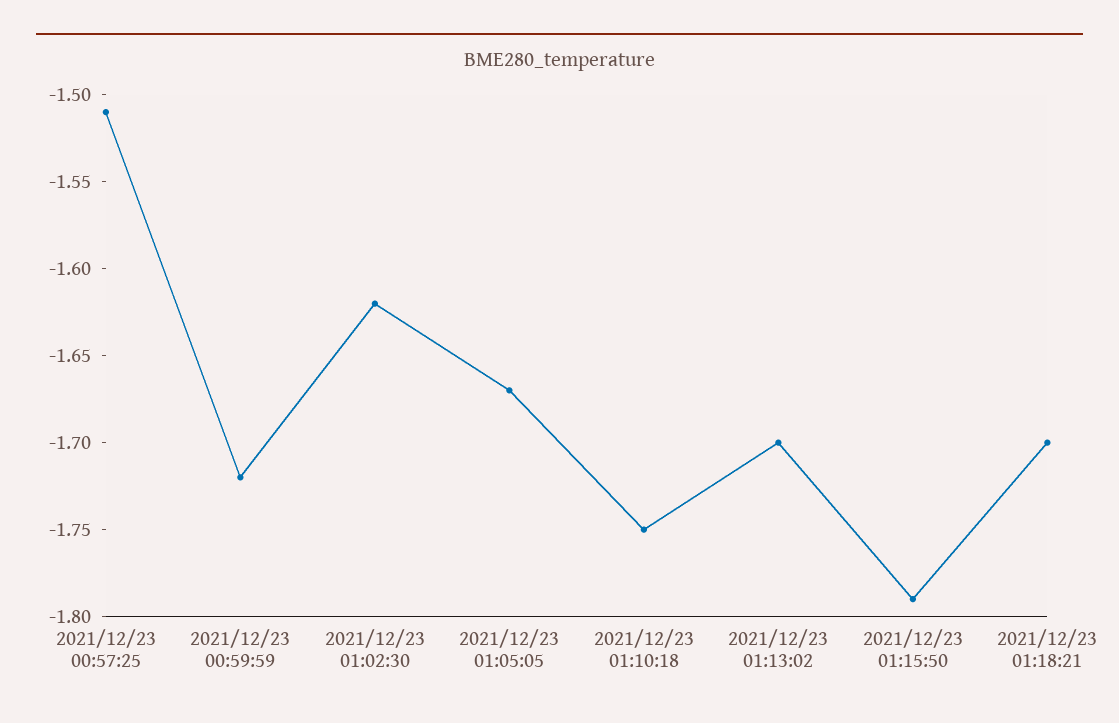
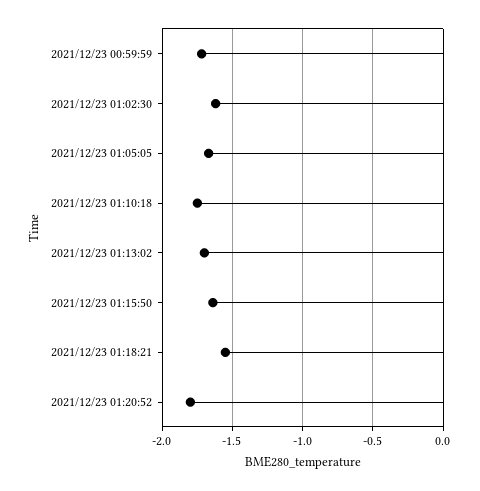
2021/12/23 00:57:25: -1.51 -> none
2021/12/23 01:15:50: -1.79 -> -1.65
2021/12/23 01:18:21: -1.7 -> -1.55
2021/12/23 01:20:52: none -> -1.8

